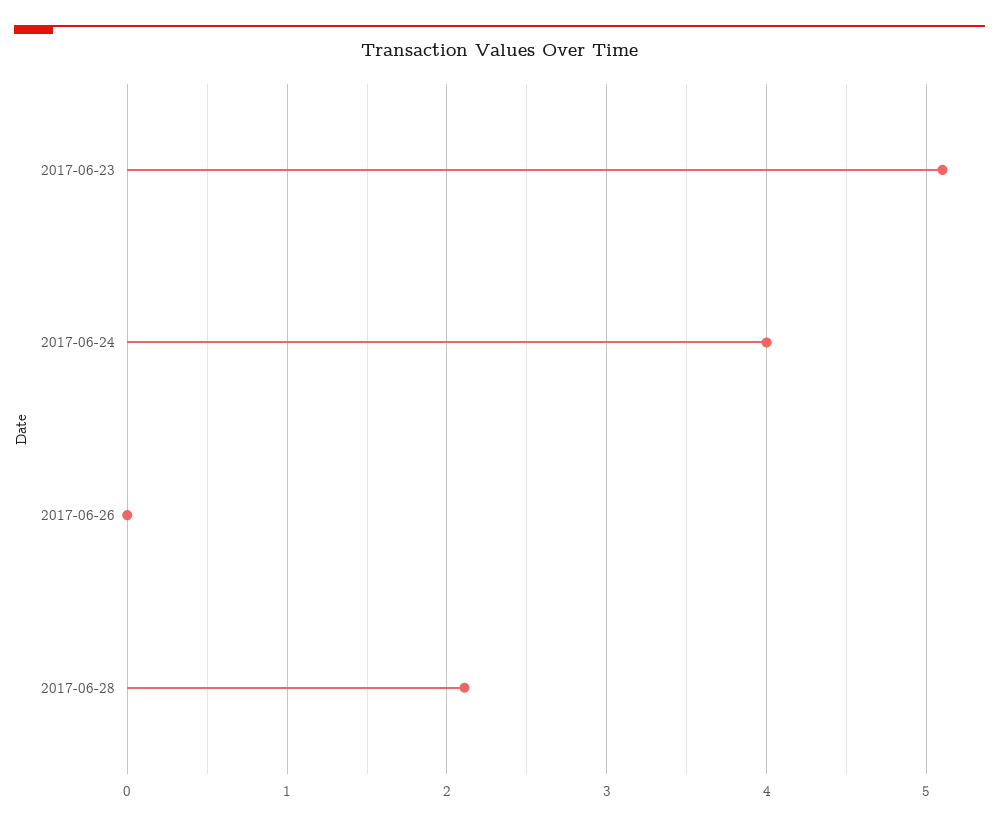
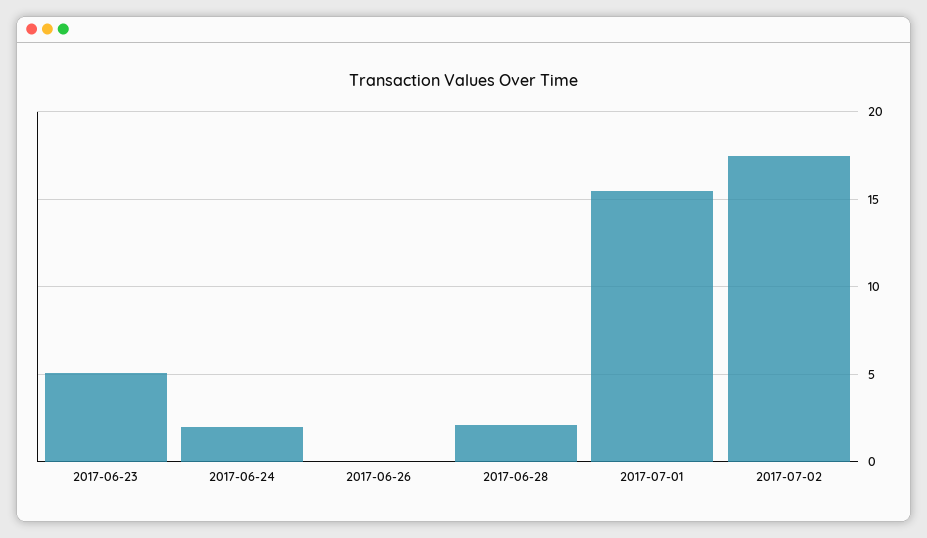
2017-06-24: 4 -> 2
2017-07-01: none -> 15.5
2017-07-02: none -> 17.5

